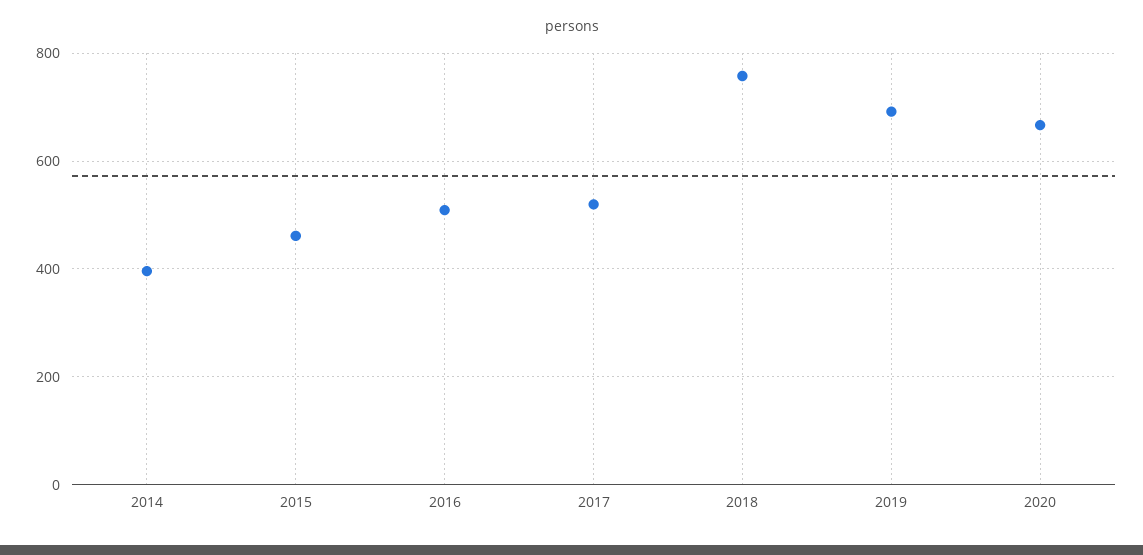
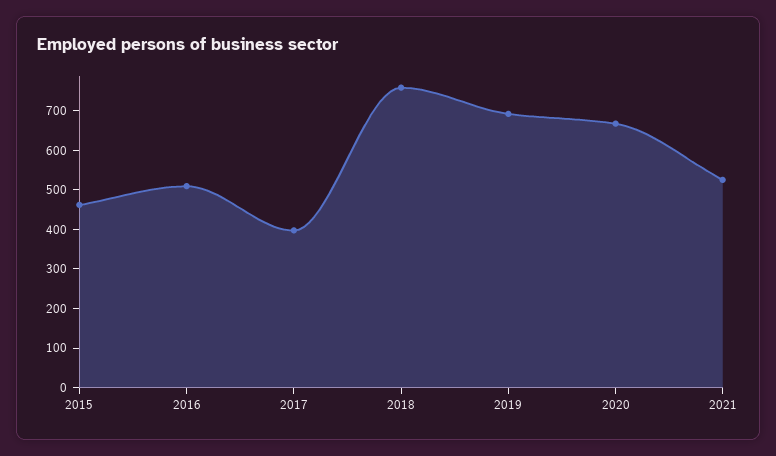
2014: 400 -> none
2017: 520 -> 400
2021: none -> 525

